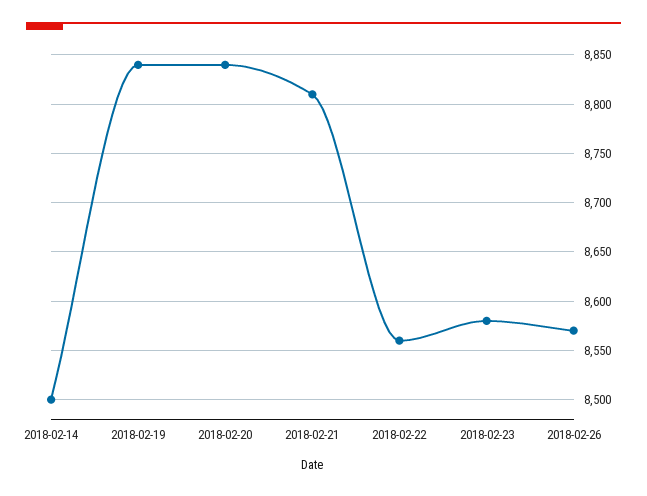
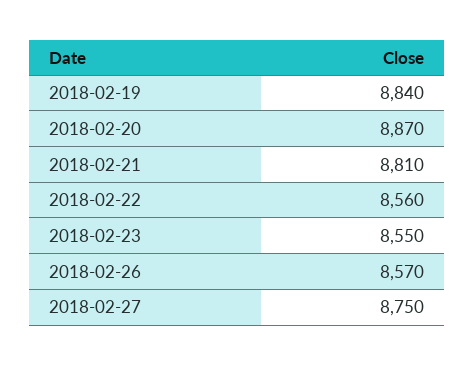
2018-02-14: 8500 -> none
2018-02-20: 8840 -> 8870
2018-02-23: 8580 -> 8550
2018-02-27: none -> 8750

